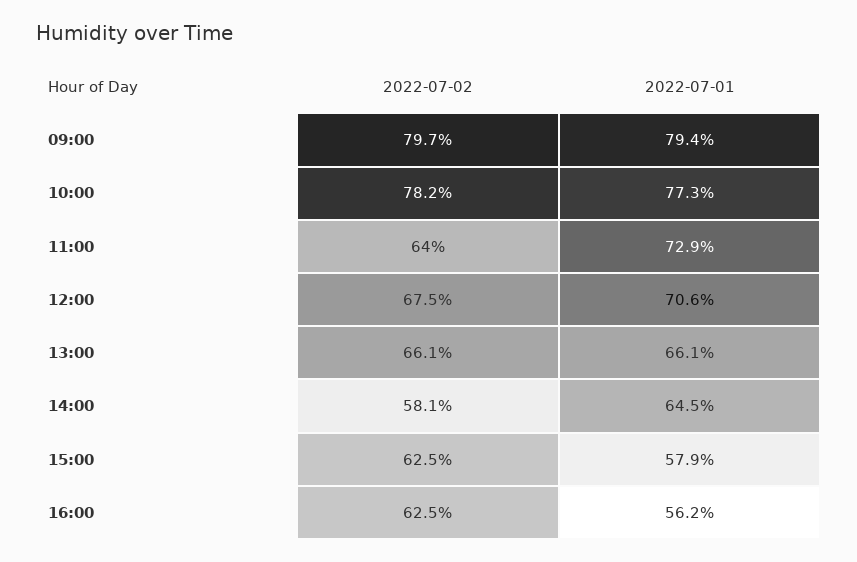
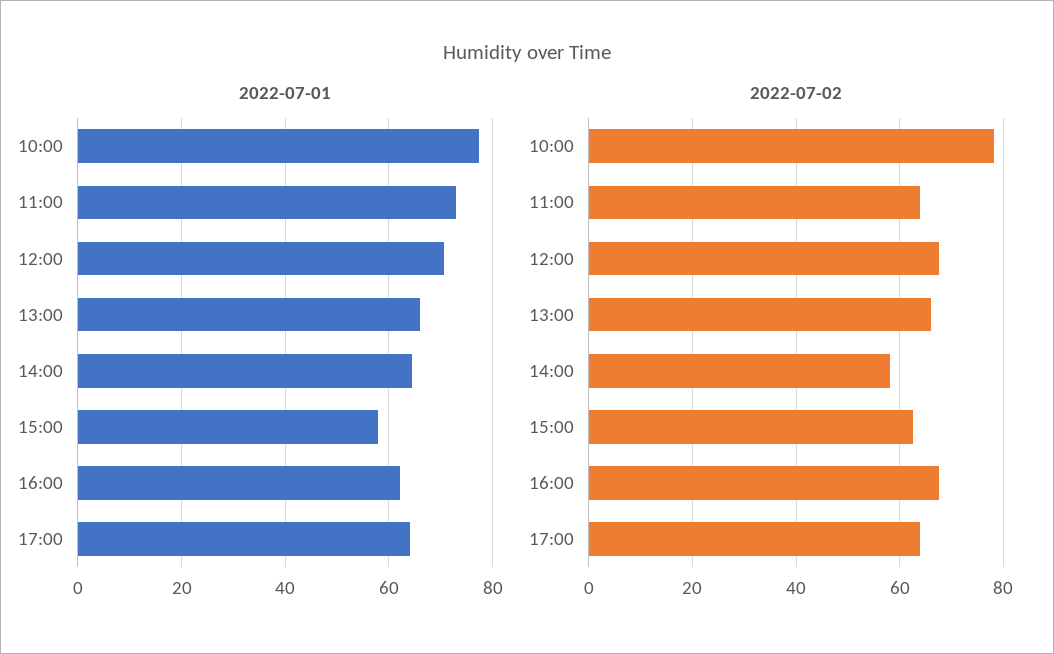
2022-07-02, 09:00: 79.7 -> none
2022-07-01, 09:00: 79.4 -> none
2022-07-02, 16:00: 62.5 -> 68
2022-07-01, 16:00: 56.2 -> 62
2022-07-01, 17:00: none -> 64
2022-07-02, 17:00: none -> 64

